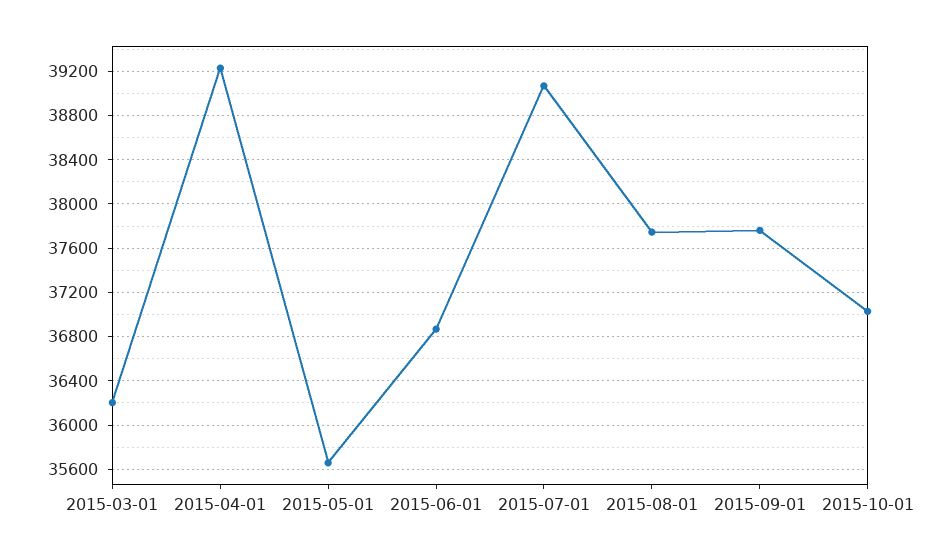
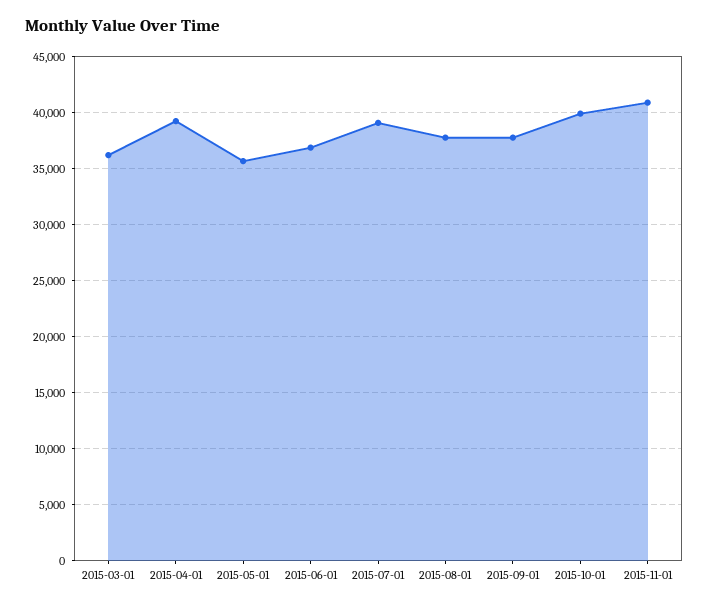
2015-10-01: 37000 -> 40000
2015-11-01: none -> 41000

